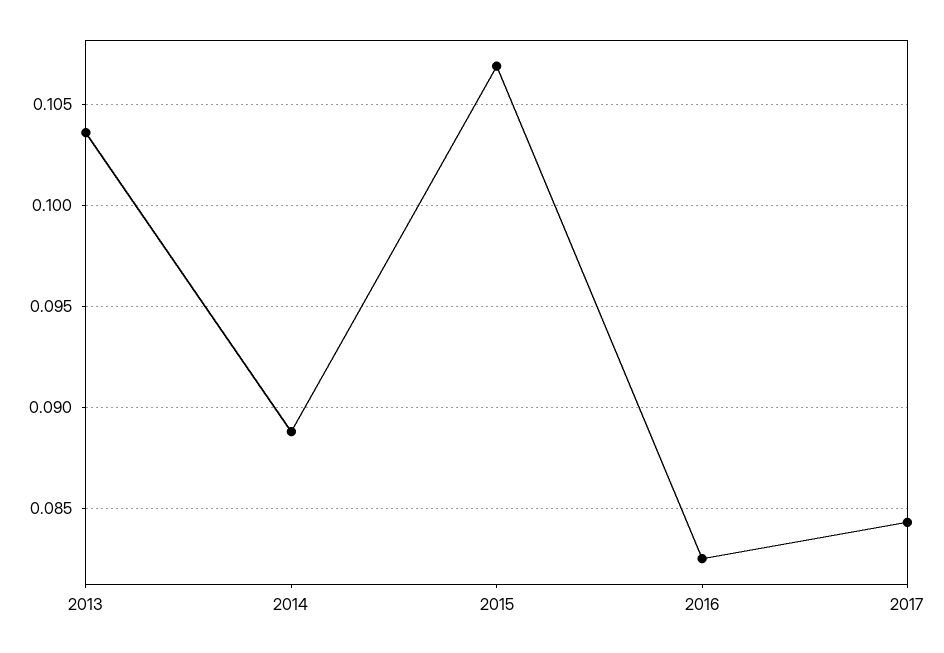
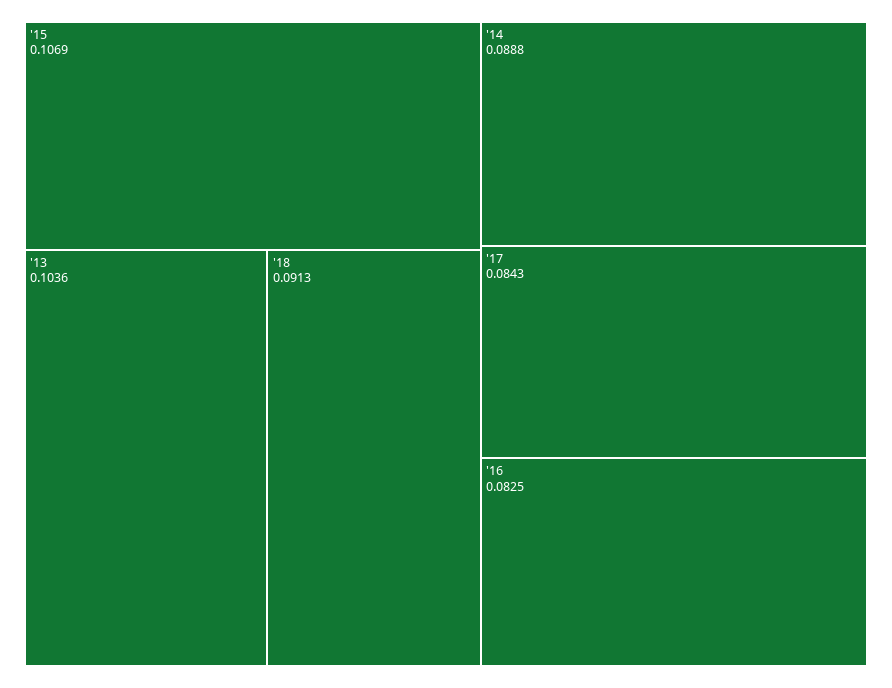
'18: none -> 0.0913

